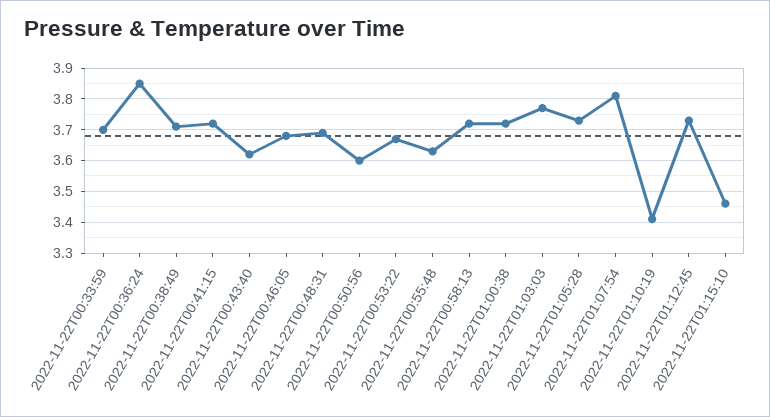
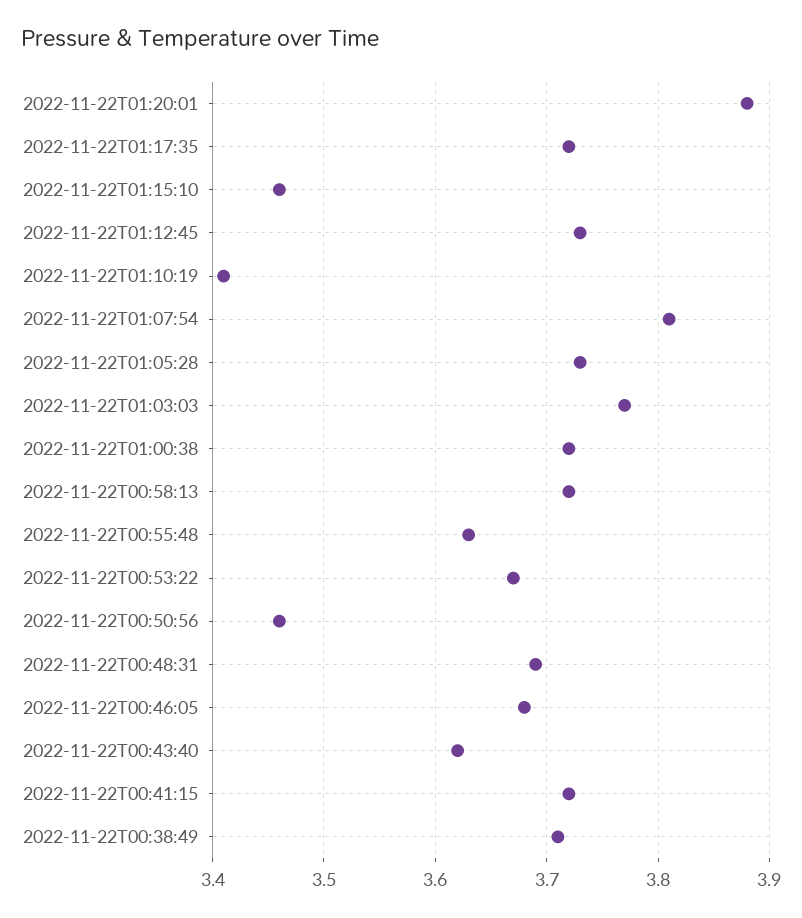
2022-11-22T00:33:59: 3.7 -> none
2022-11-22T00:36:24: 3.85 -> none
2022-11-22T00:50:56: 3.6 -> 3.46
2022-11-22T01:20:01: none -> 3.88
2022-11-22T01:17:35: none -> 3.72

